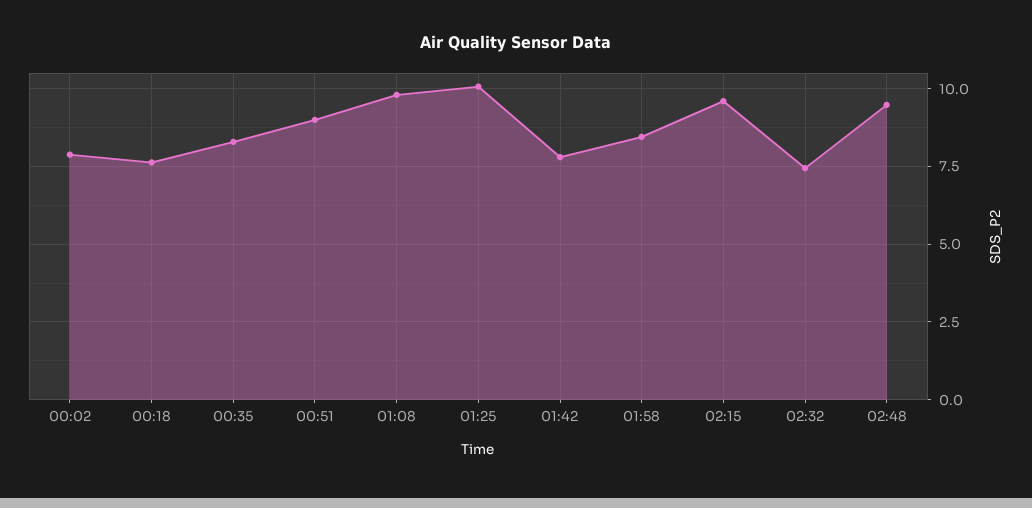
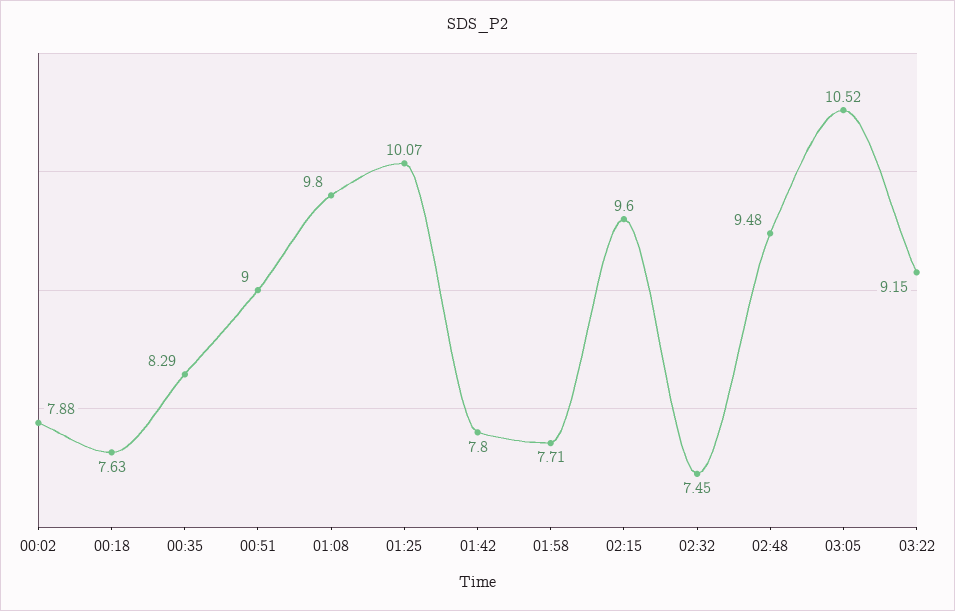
01:58: 8.5 -> 7.71
03:05: none -> 10.52
03:22: none -> 9.15

